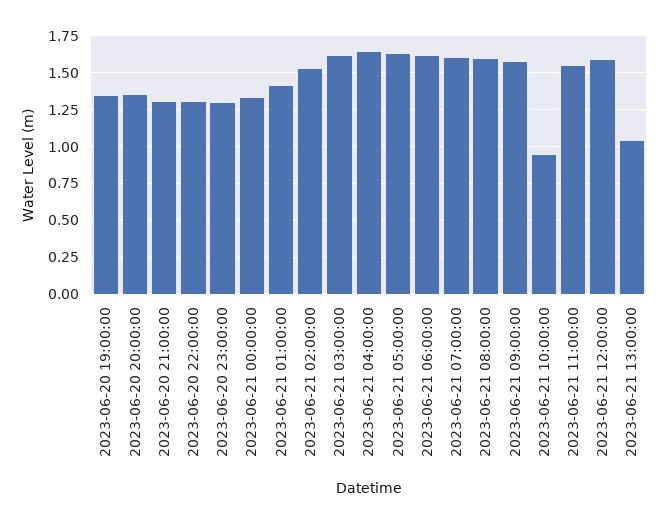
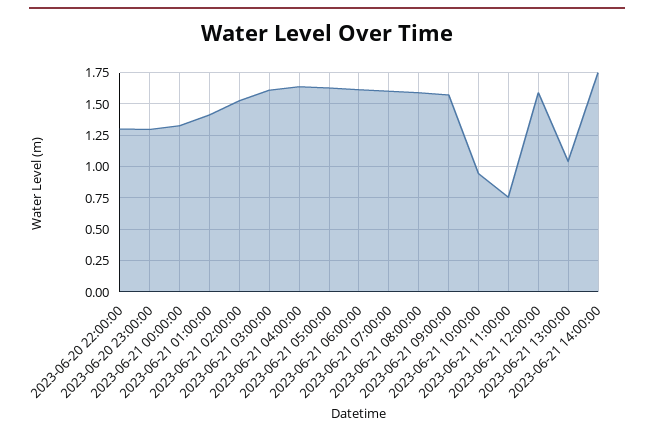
2023-06-20 19:00:00: 1.35 -> none
2023-06-20 20:00:00: 1.35 -> none
2023-06-20 21:00:00: 1.3 -> none
2023-06-21 11:00:00: 1.55 -> 0.75
2023-06-21 14:00:00: none -> 1.75

